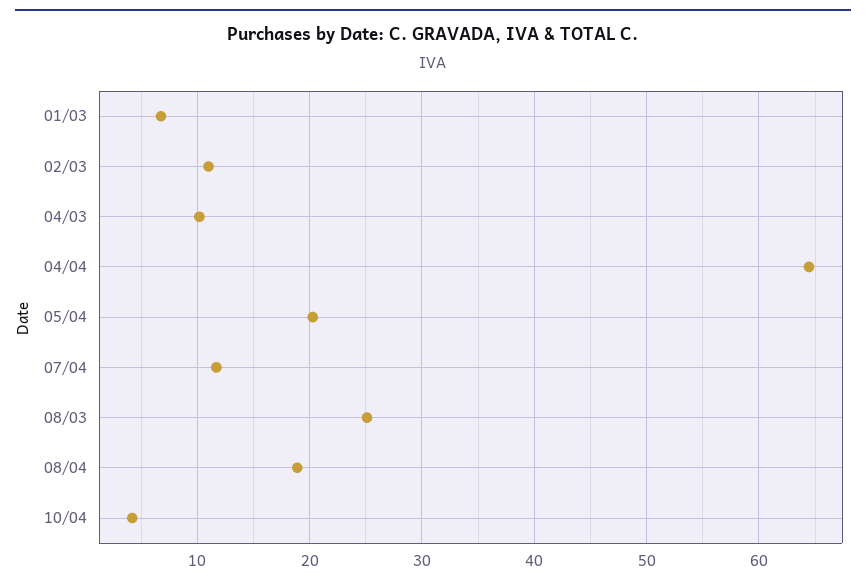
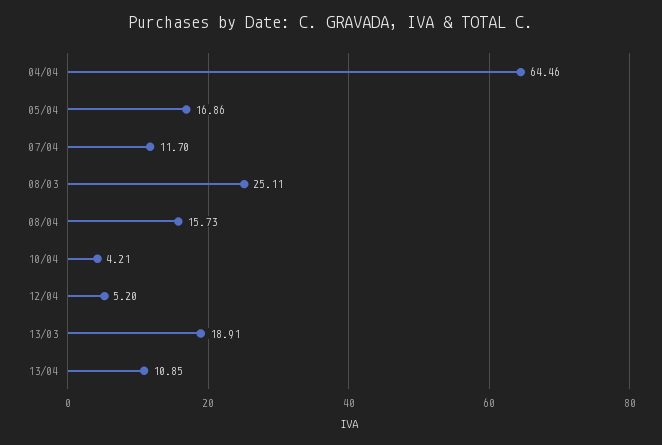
01/03: 7 -> none
02/03: 11 -> none
04/03: 10 -> none
05/04: 20 -> 16.86
08/04: 19 -> 15.73
12/04: none -> 5.2
13/03: none -> 18.91
13/04: none -> 10.85

